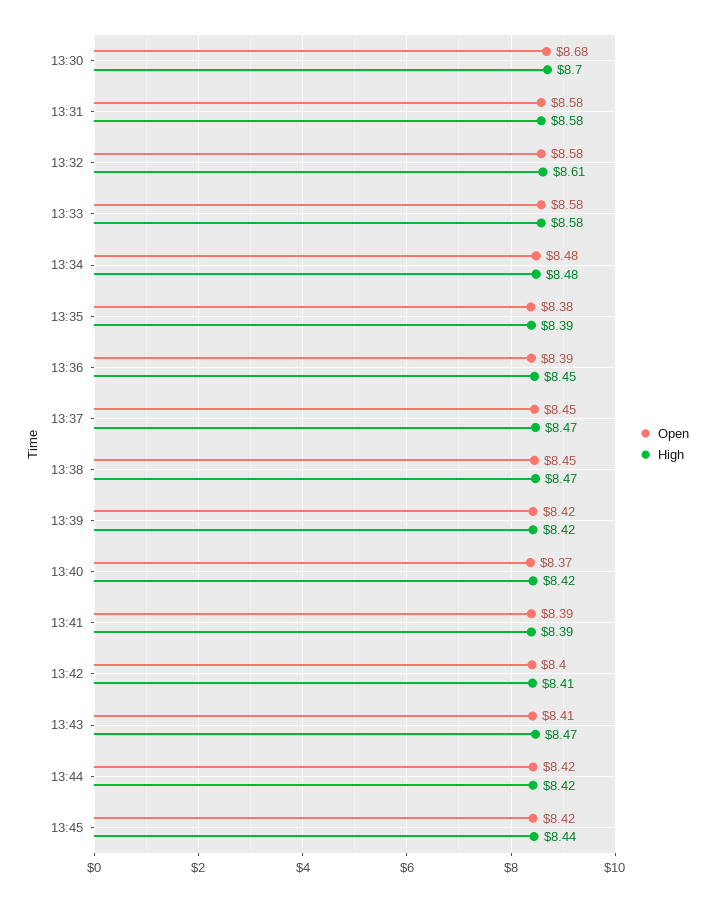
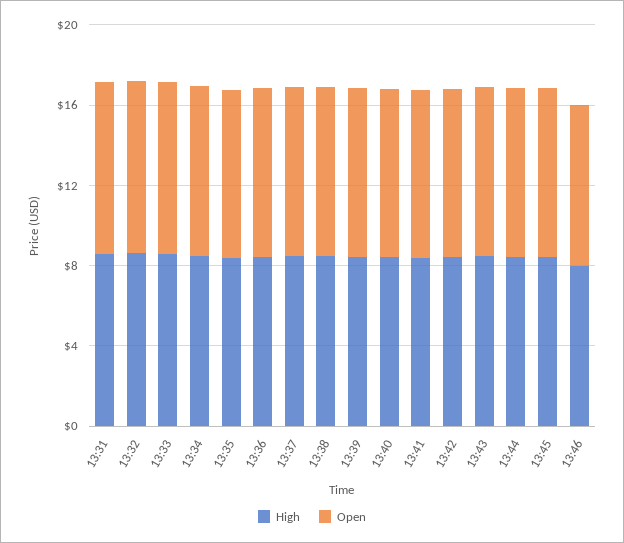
Open, 13:30: 8.68 -> none
High, 13:30: 8.7 -> none
High, 13:46: none -> 8
Open, 13:46: none -> 8

